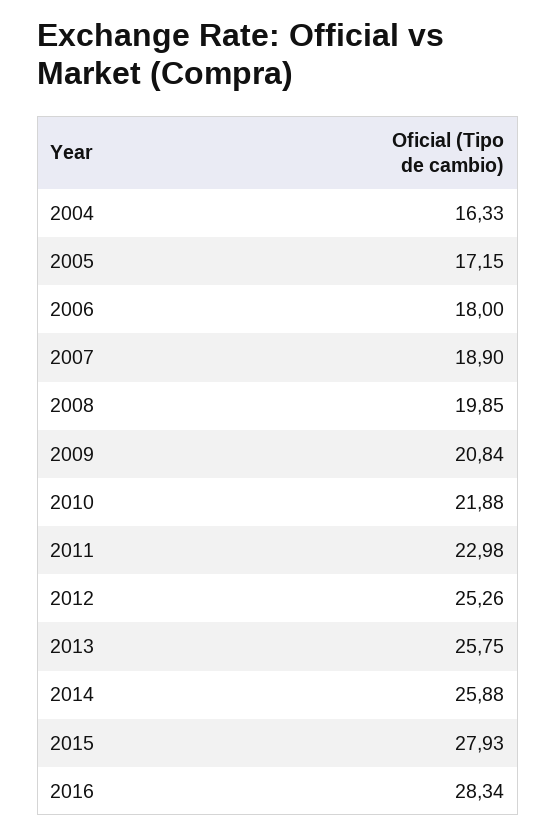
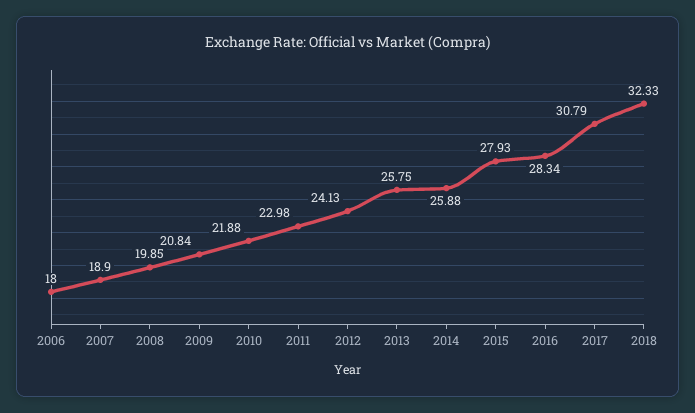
2004: 16.33 -> none
2005: 17.15 -> none
2012: 25.26 -> 24.13
2017: none -> 30.79
2018: none -> 32.33

